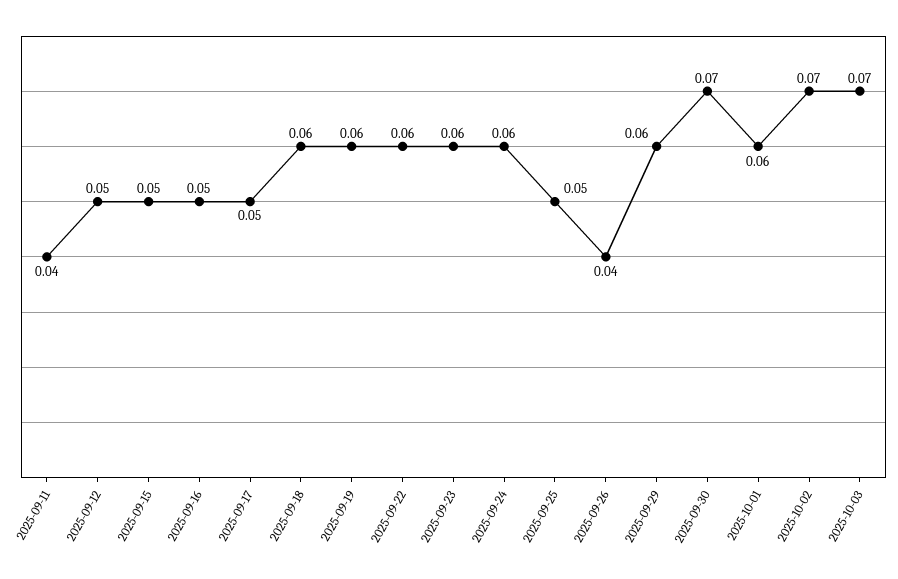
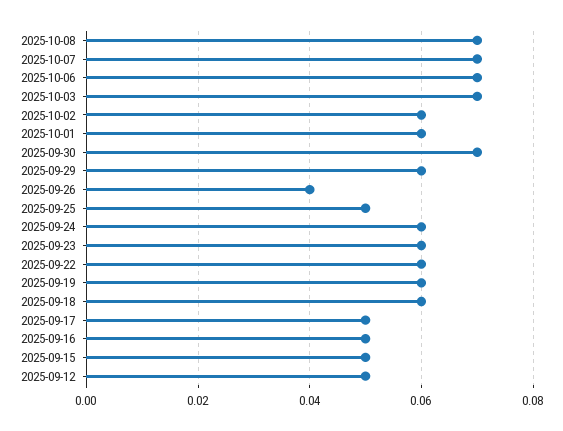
2025-09-11: 0.04 -> none
2025-10-02: 0.07 -> 0.06
2025-10-08: none -> 0.07
2025-10-07: none -> 0.07
2025-10-06: none -> 0.07

